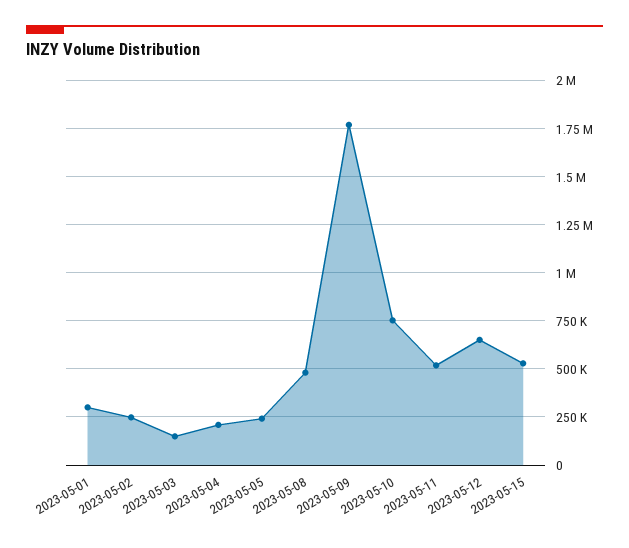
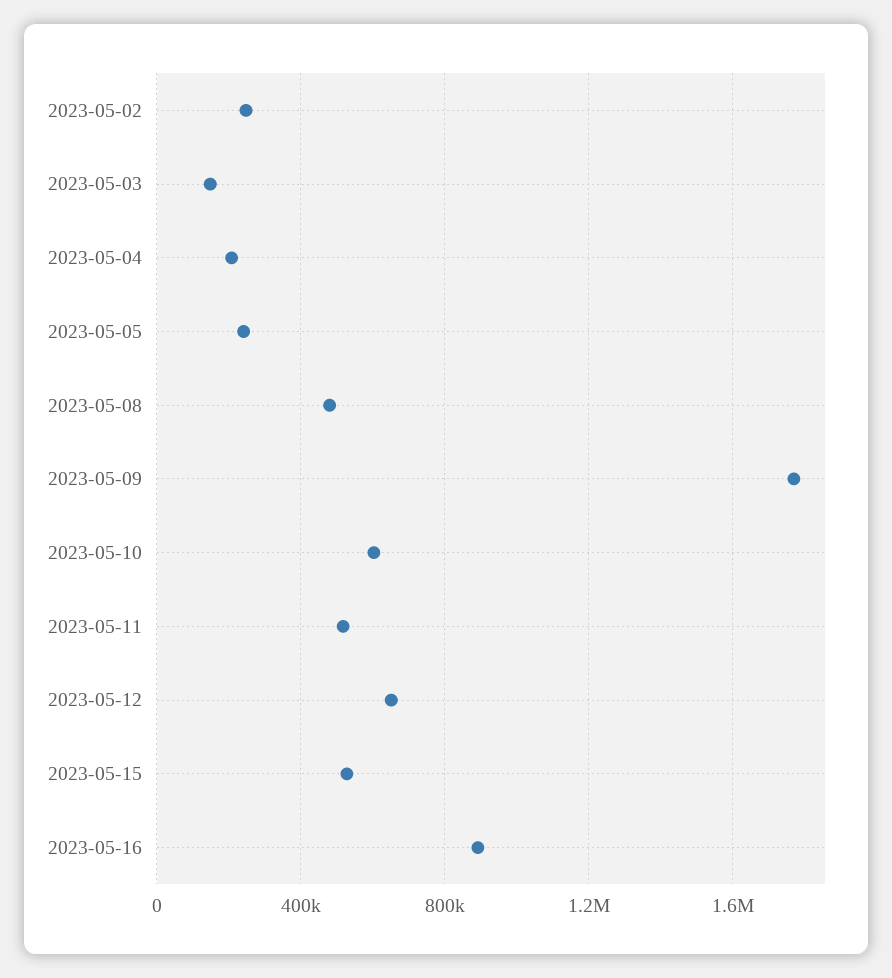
2023-05-01: 300000 -> none
2023-05-10: 750000 -> 600000
2023-05-16: none -> 900000

